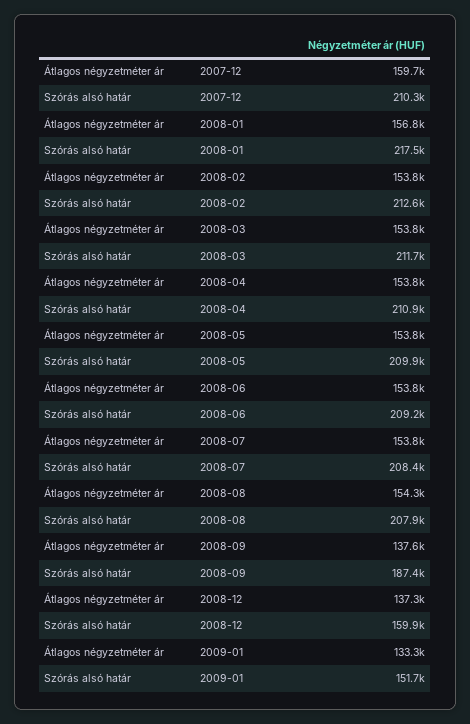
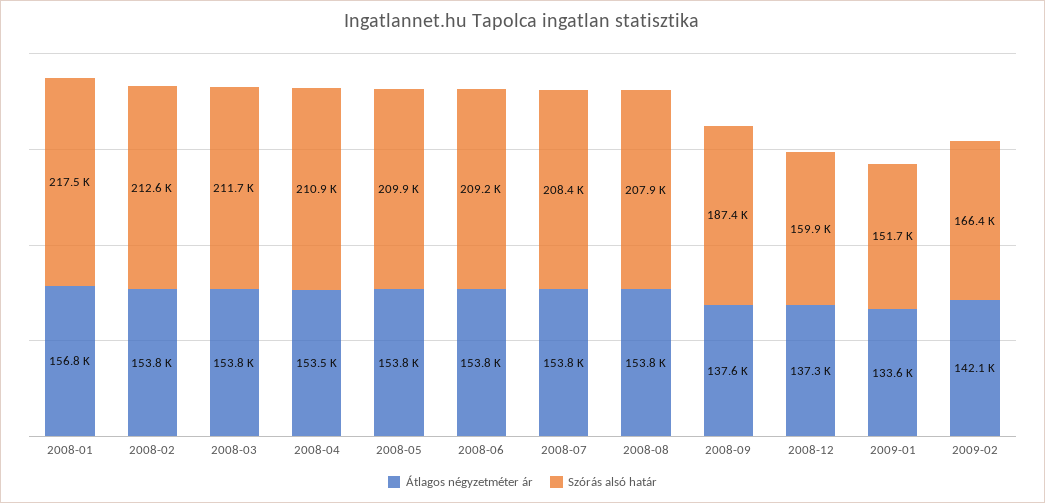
Átlagos négyzetméter ár, 2007-12: 159700 -> none
Szórás alsó határ, 2007-12: 210300 -> none
Átlagos négyzetméter ár, 2008-04: 153800 -> 153500
Átlagos négyzetméter ár, 2008-08: 154300 -> 153800
Átlagos négyzetméter ár, 2009-01: 133300 -> 133600
Átlagos négyzetméter ár, 2009-02: none -> 142100
Szórás alsó határ, 2009-02: none -> 166400

